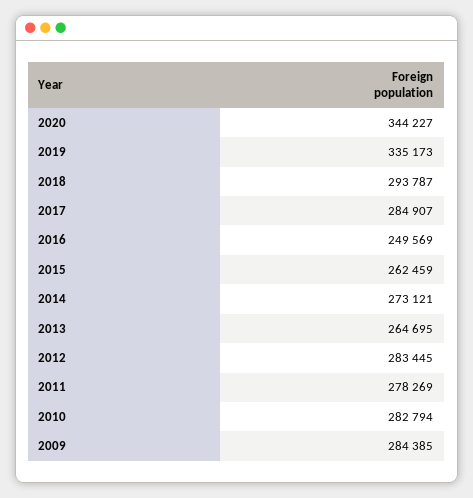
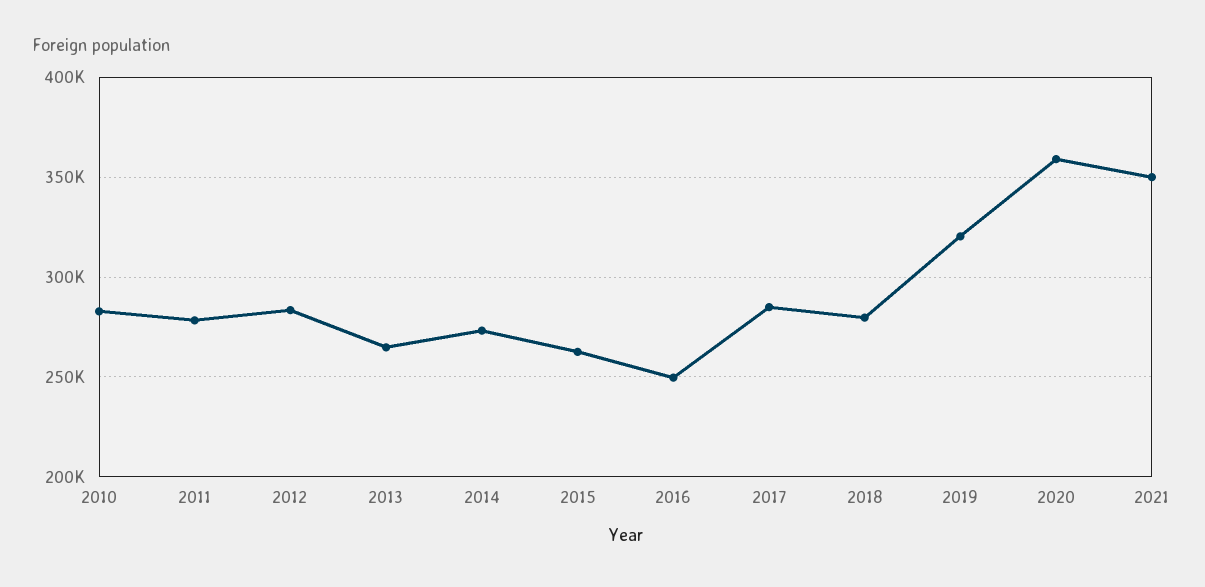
2020: 344227 -> 360000
2019: 335173 -> 320000
2018: 293787 -> 280000
2009: 284385 -> none
2021: none -> 350000

